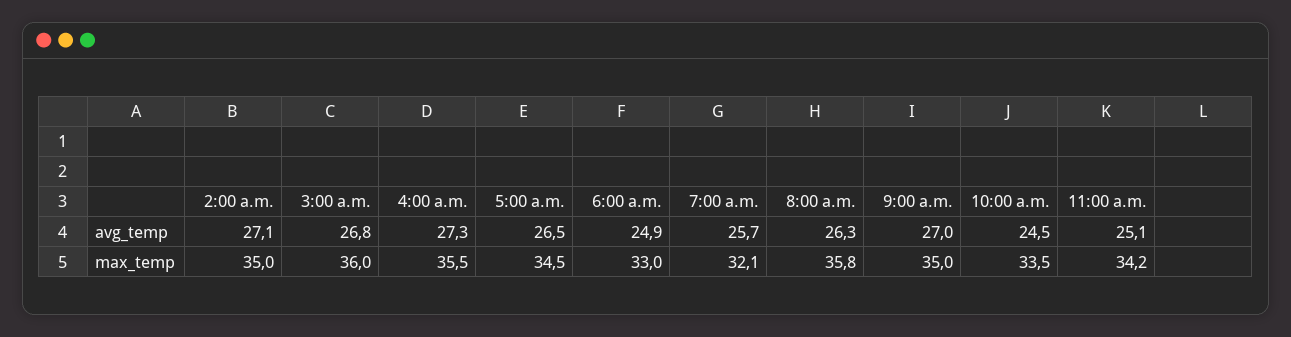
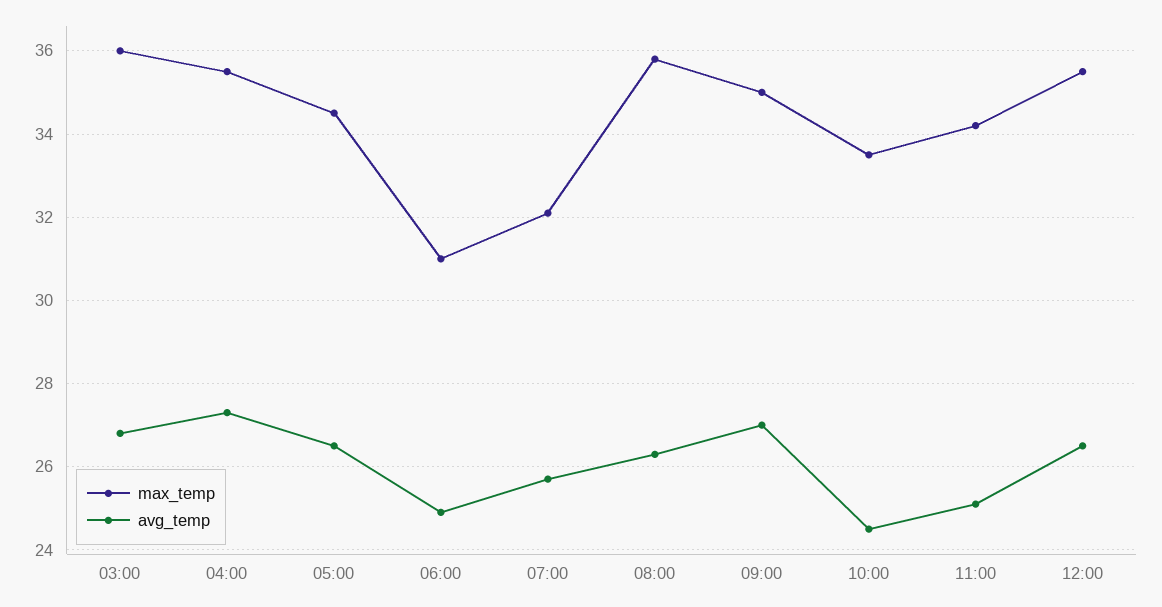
avg_temp, 2:00 a.m.: 27.1 -> none
max_temp, 2:00 a.m.: 35 -> none
max_temp, 6:00 a.m.: 33 -> 31
max_temp, 12:00: none -> 35.5
avg_temp, 12:00: none -> 26.5

